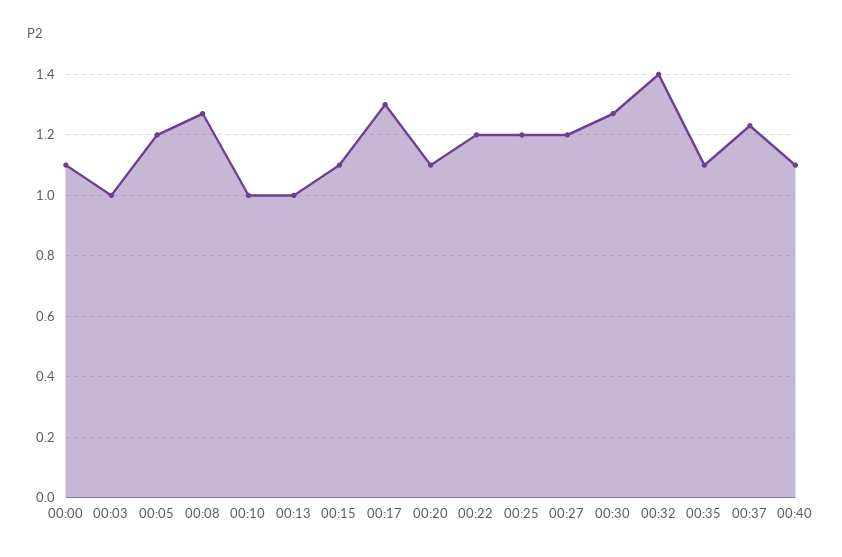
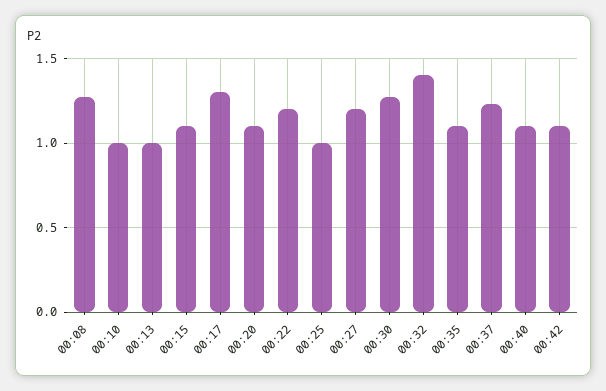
00:00: 1.1 -> none
00:03: 1 -> none
00:05: 1.2 -> none
00:25: 1.2 -> 1
00:42: none -> 1.1

